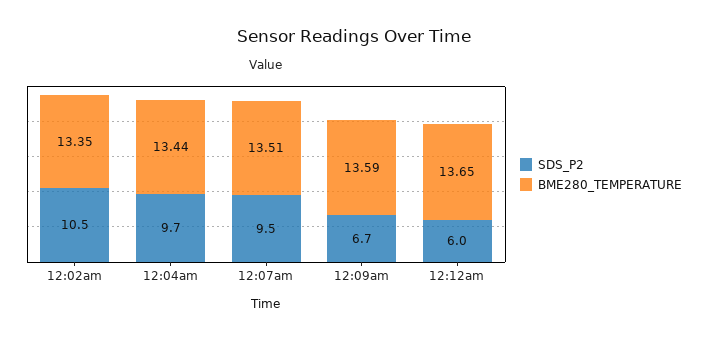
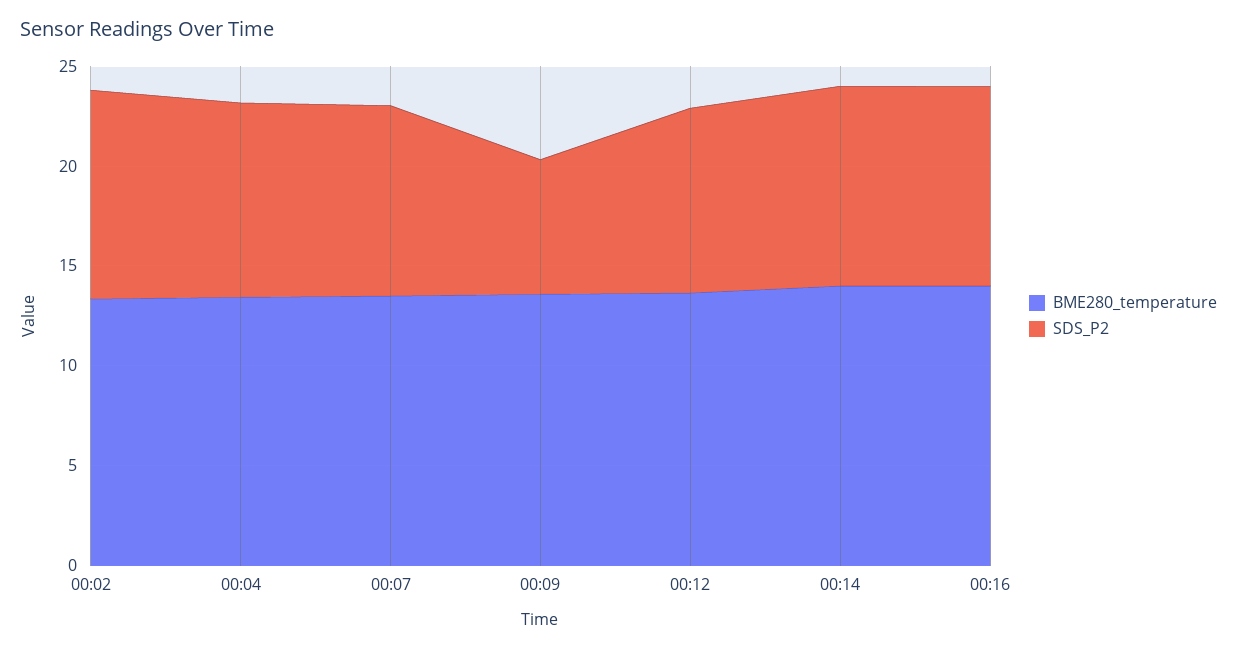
SDS_P2, 12:12am: 6 -> 9
BME280_TEMPERATURE, 00:14: none -> 14
SDS_P2, 00:14: none -> 10
BME280_TEMPERATURE, 00:16: none -> 14
SDS_P2, 00:16: none -> 10

